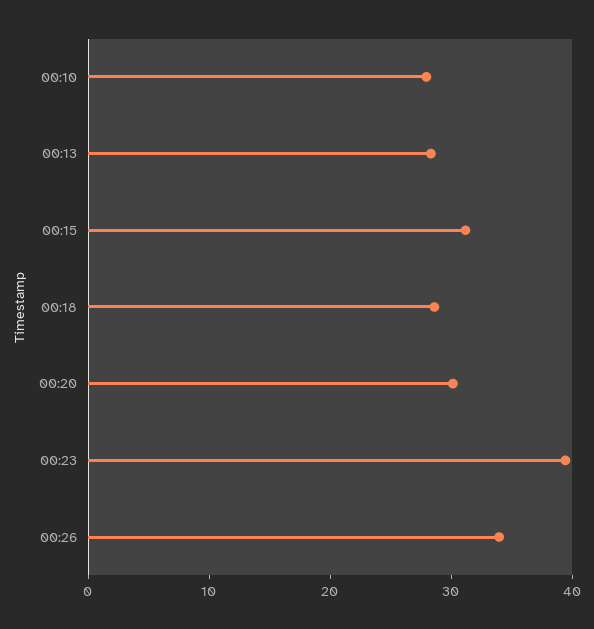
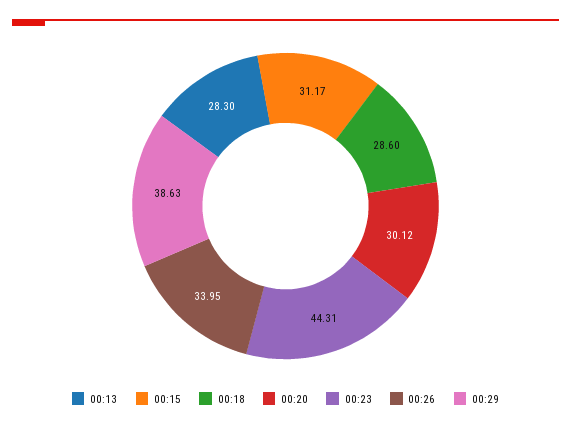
00:10: 28 -> none
00:23: 40 -> 44.31
00:29: none -> 38.63

